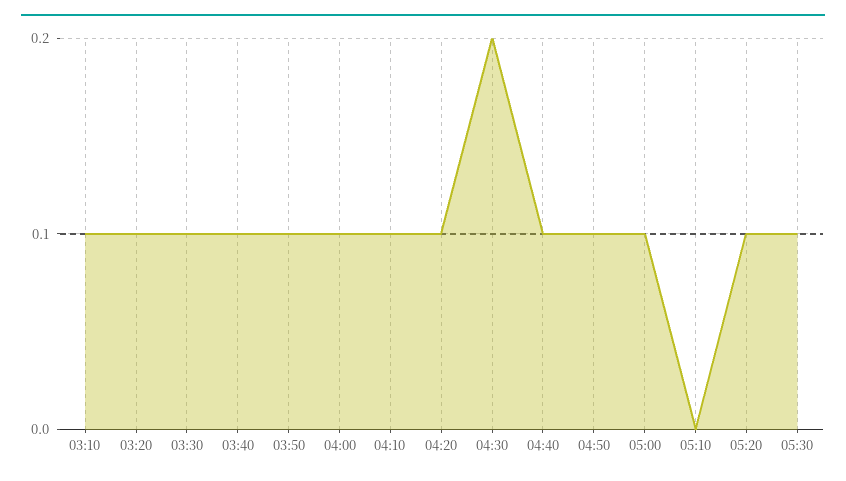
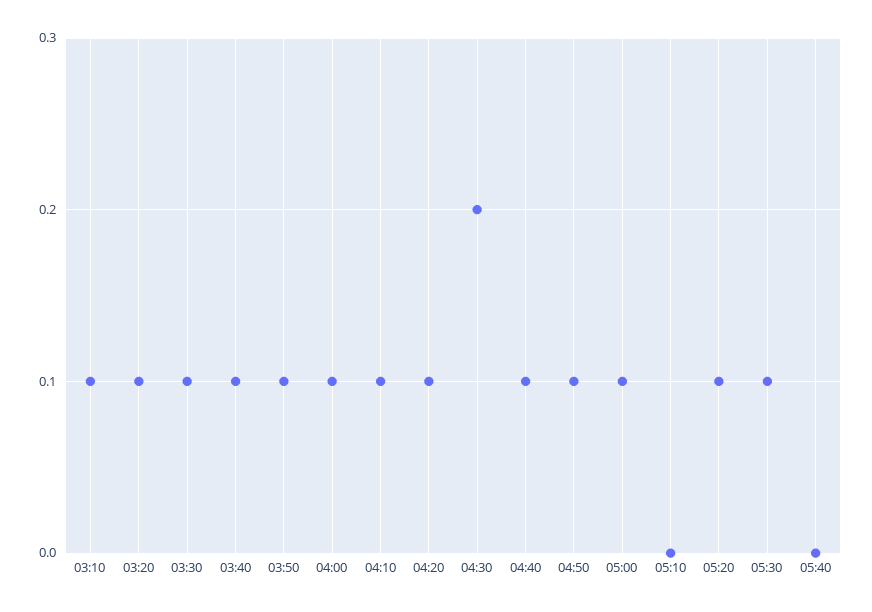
05:40: none -> 0

